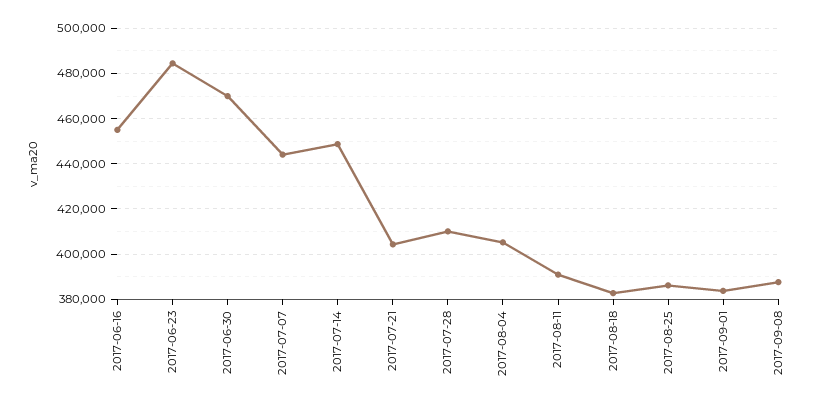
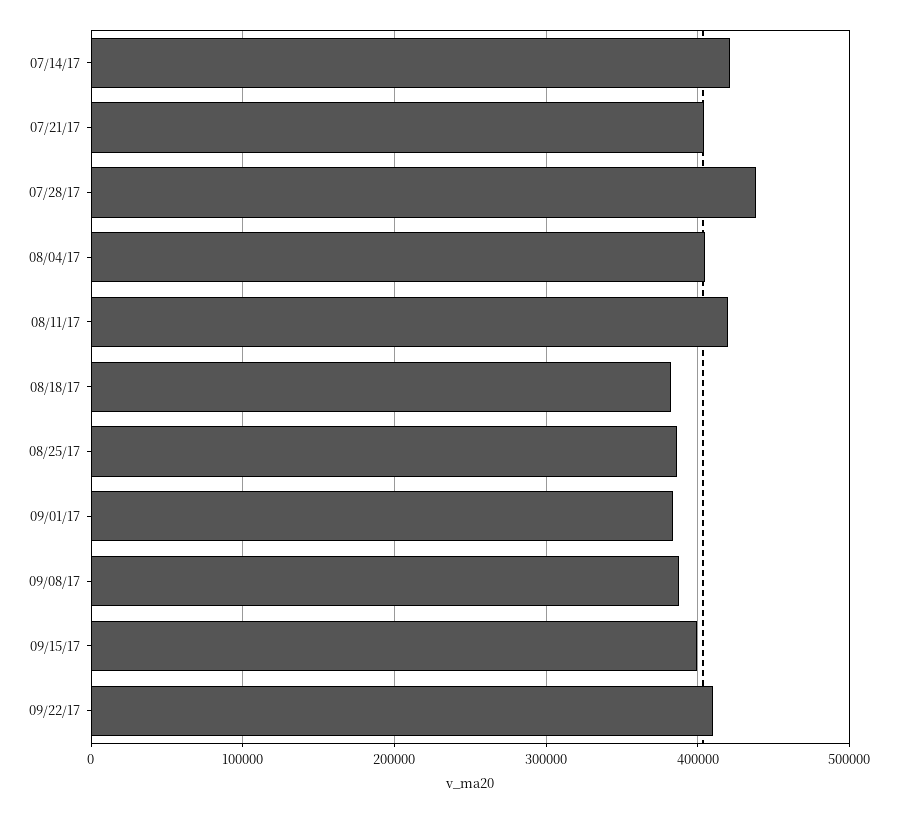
2017-06-16: 455000 -> none
2017-06-23: 485000 -> none
2017-06-30: 470000 -> none
2017-07-07: 445000 -> none
2017-07-14: 450000 -> 420000
2017-07-28: 410000 -> 440000
2017-08-11: 390000 -> 420000
09/15/17: none -> 400000
09/22/17: none -> 410000

